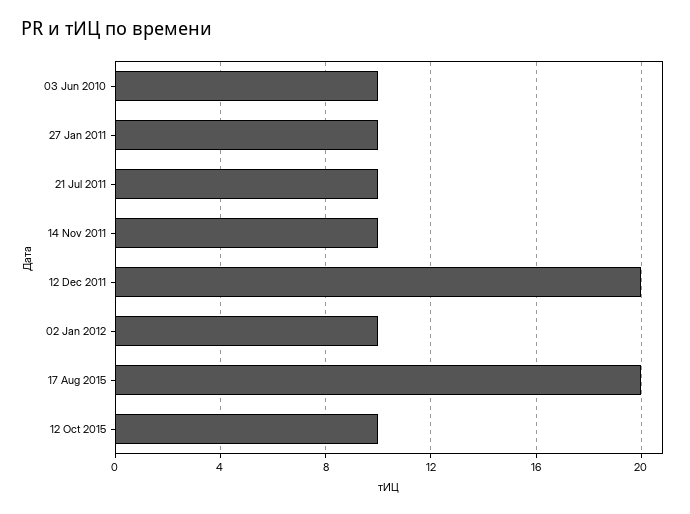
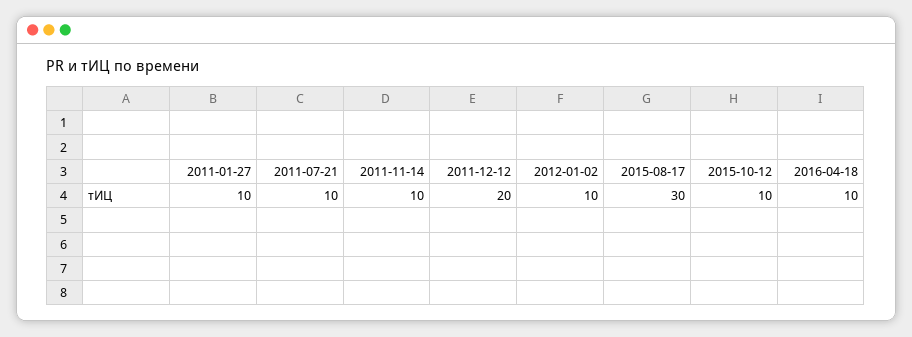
03 Jun 2010: 10 -> none
17 Aug 2015: 20 -> 30
2016-04-18: none -> 10

